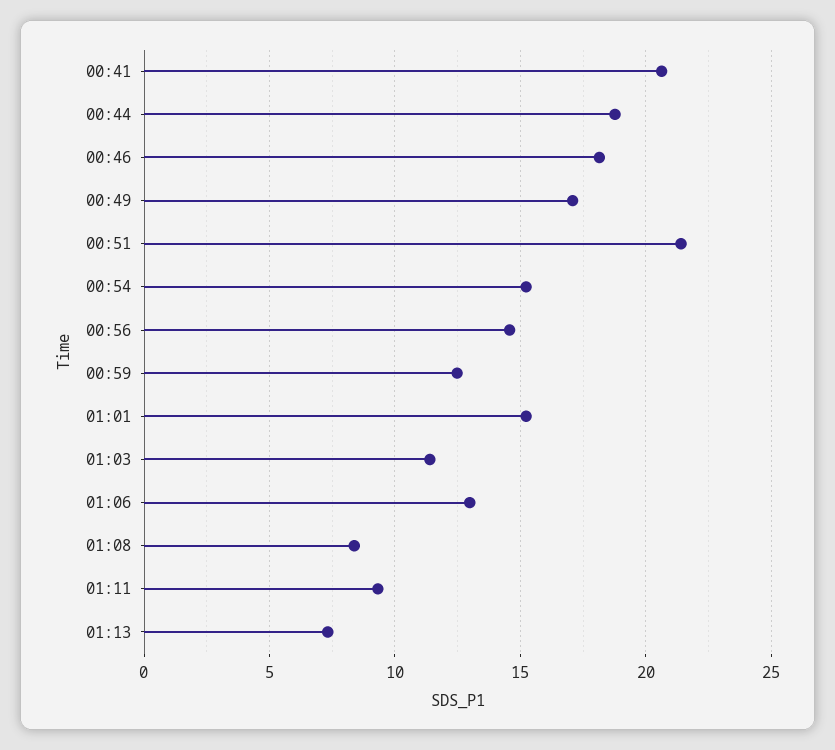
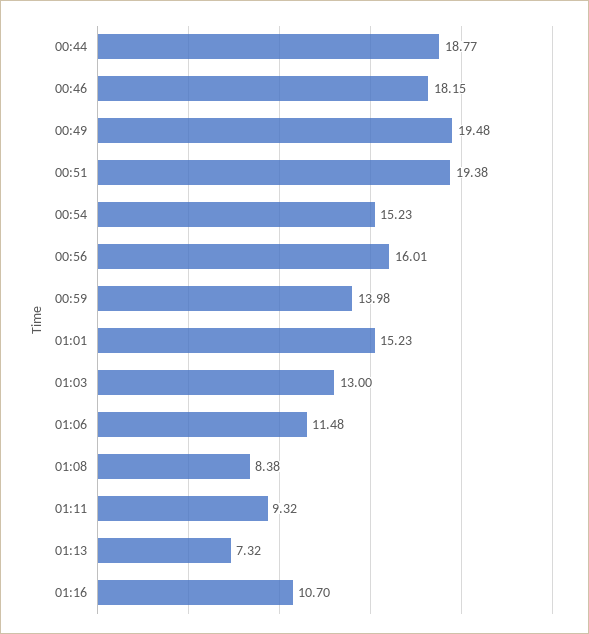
00:41: 20.5 -> none
00:49: 17 -> 19.48
00:51: 21.5 -> 19.38
00:56: 14.5 -> 16.01
00:59: 12.5 -> 13.98
01:03: 11.5 -> 13
01:06: 13 -> 11.48
01:16: none -> 10.7

